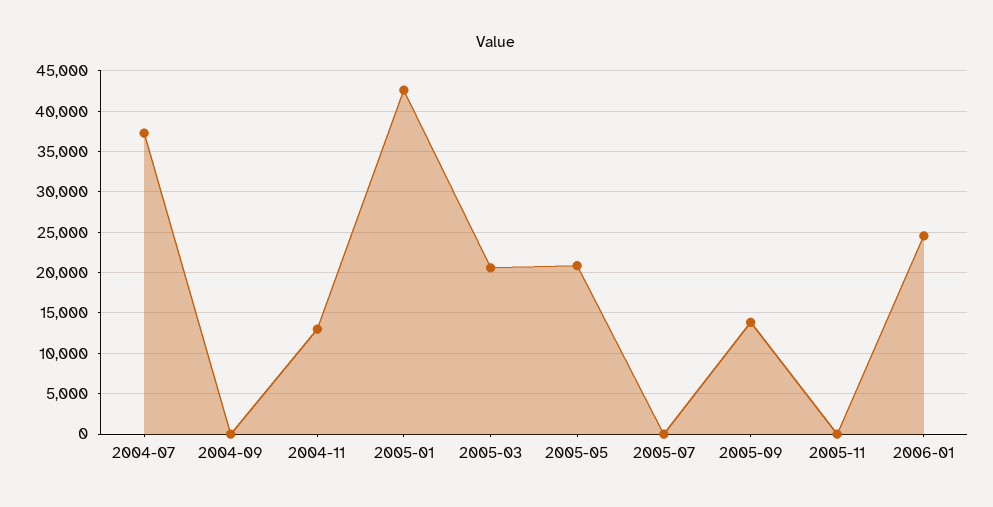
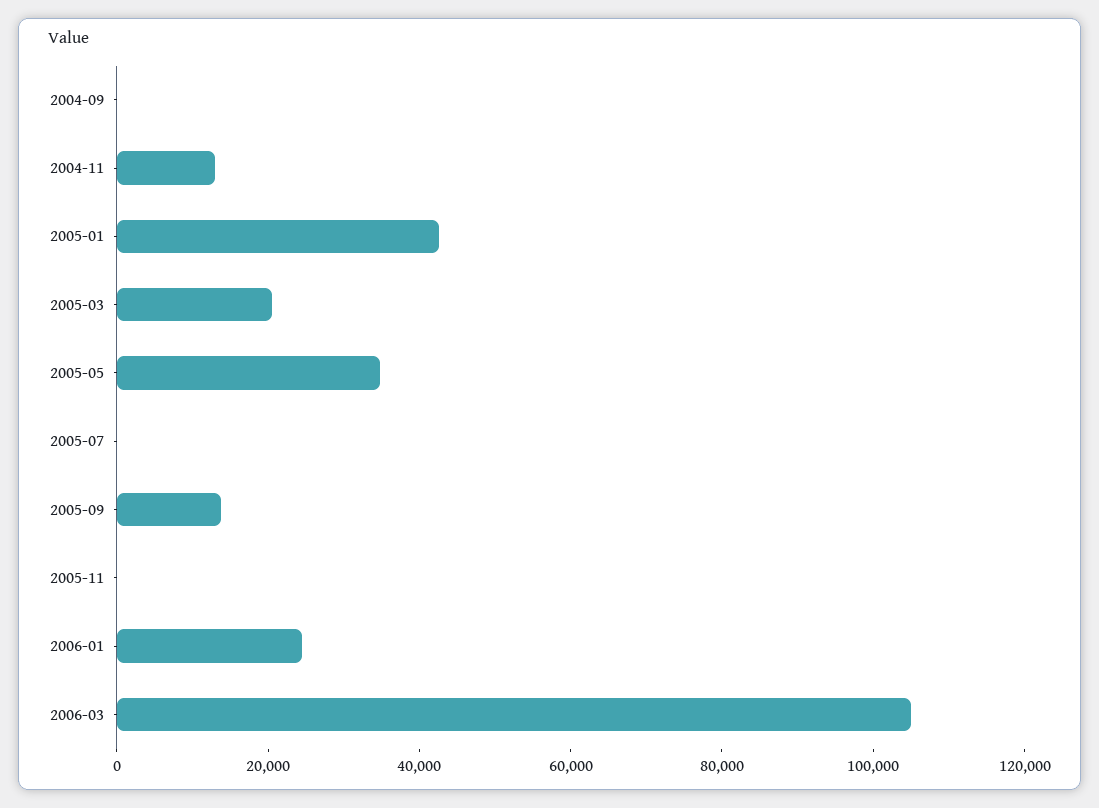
2004-07: 37000 -> none
2005-05: 21000 -> 35000
2006-03: none -> 105000

